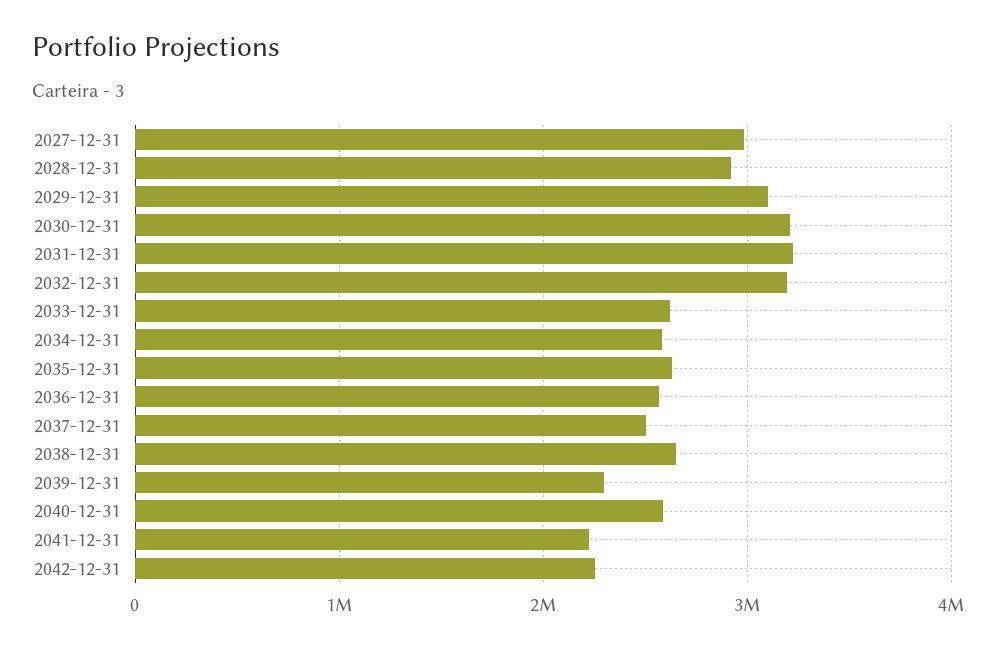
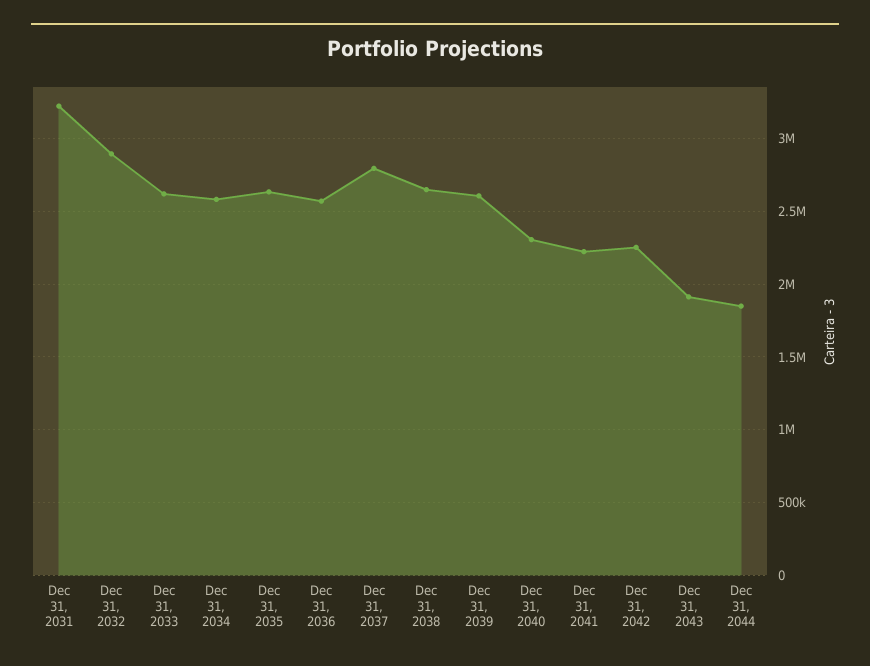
2027-12-31: 3000000 -> none
2028-12-31: 2900000 -> none
2029-12-31: 3100000 -> none
2030-12-31: 3200000 -> none
2032-12-31: 3200000 -> 2900000
2037-12-31: 2500000 -> 2800000
2039-12-31: 2300000 -> 2600000
2040-12-31: 2600000 -> 2300000
Dec 31, 2043: none -> 1900000
Dec 31, 2044: none -> 1850000

